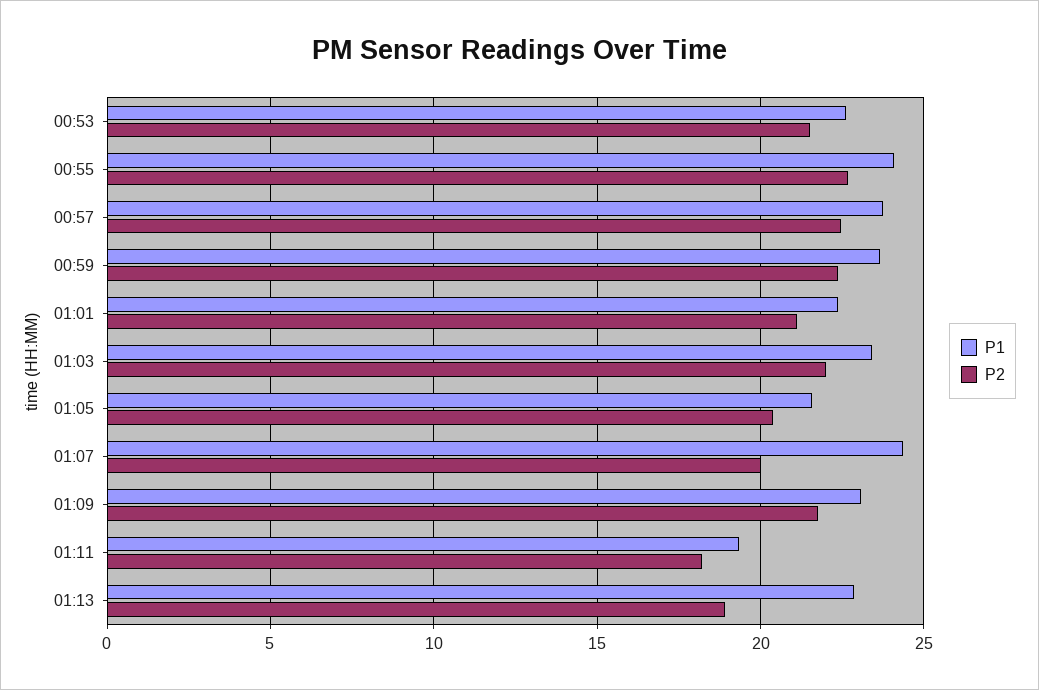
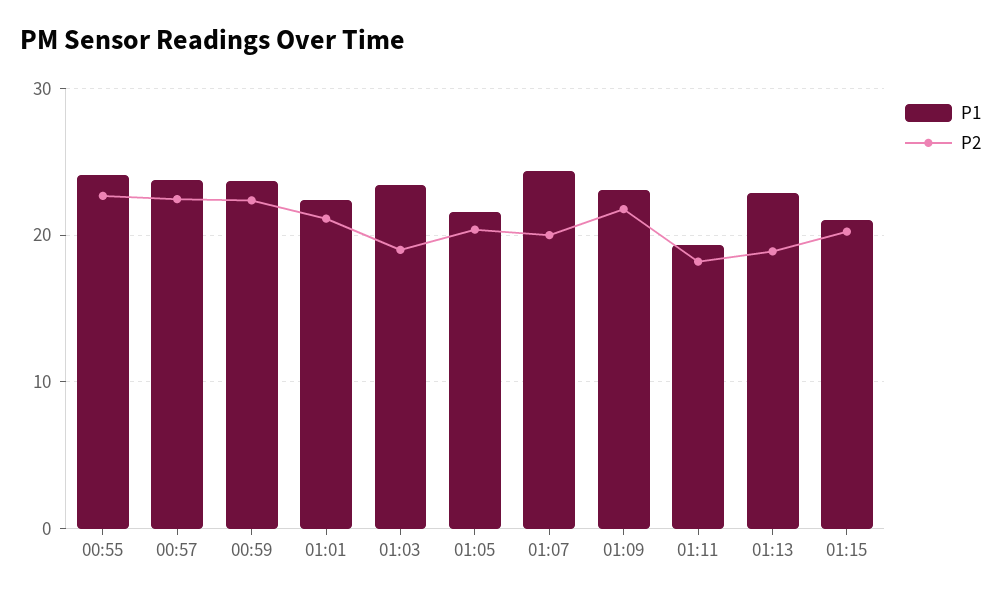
P1, 00:53: 22.5 -> none
P2, 00:53: 21.5 -> none
P2, 01:03: 22 -> 19
P1, 01:15: none -> 21
P2, 01:15: none -> 20

